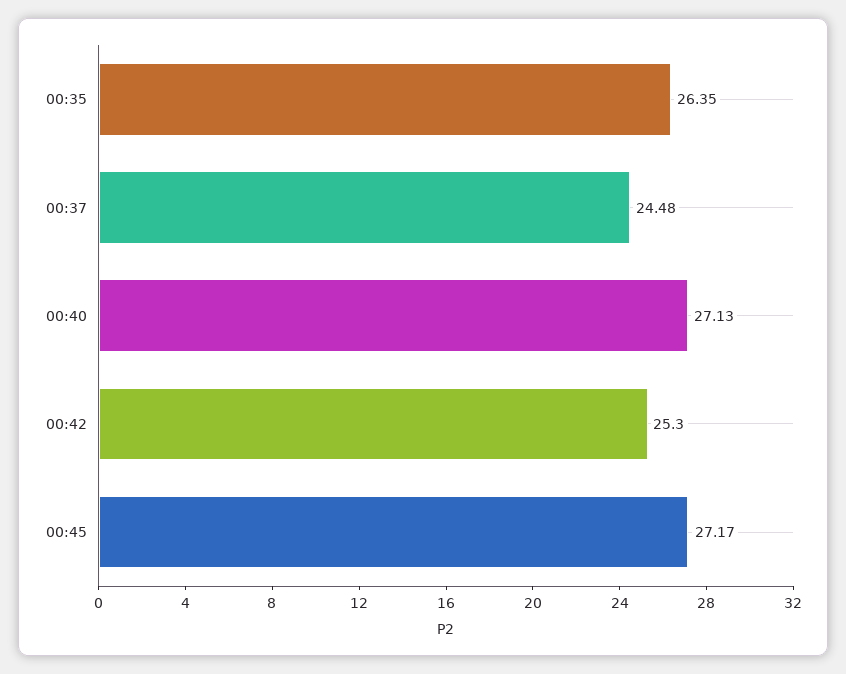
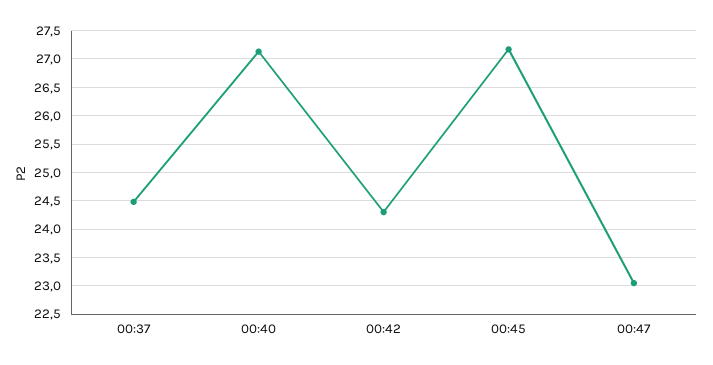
00:35: 26.35 -> none
00:42: 25.3 -> 24.25
00:47: none -> 23

